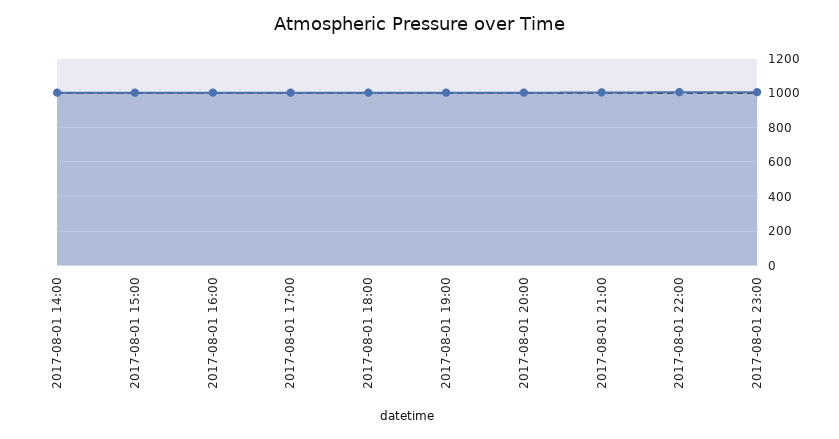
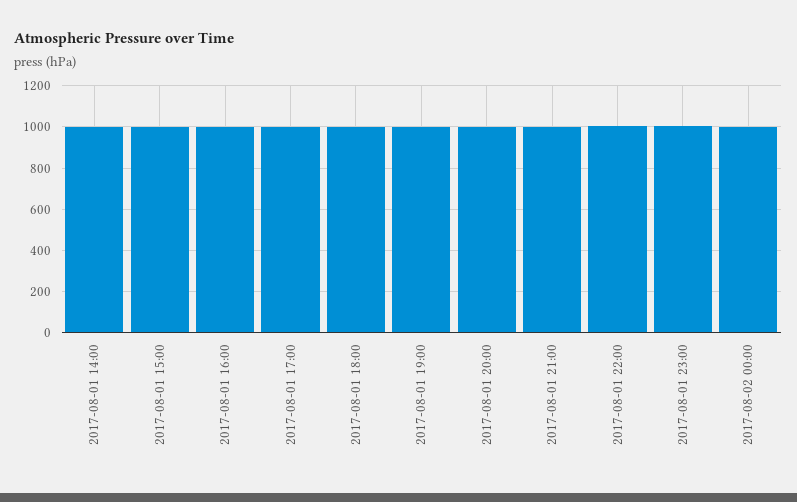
2017-08-02 00:00: none -> 1000

